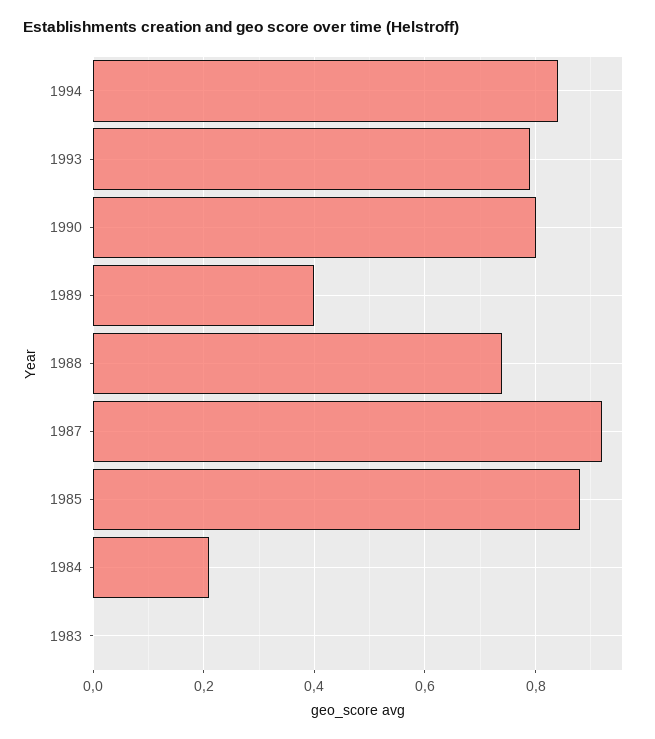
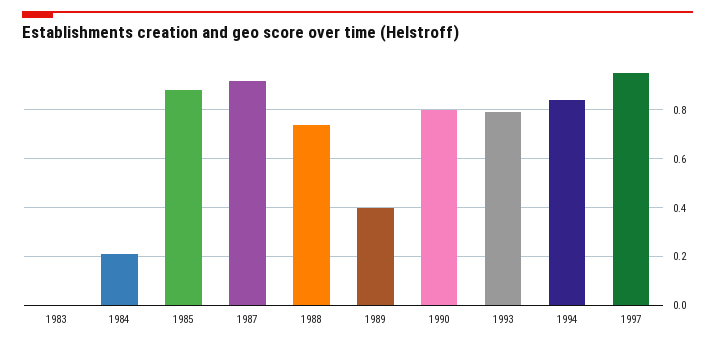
1997: none -> 0.95

